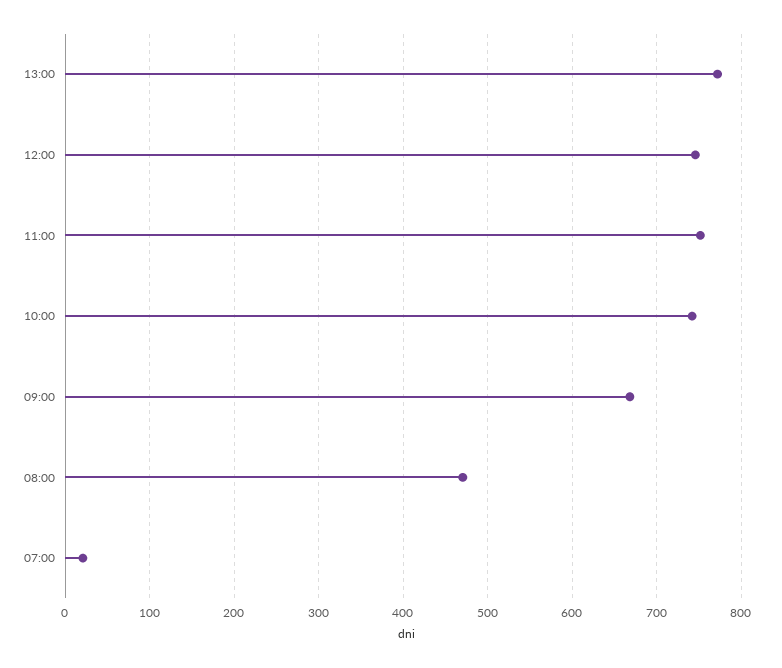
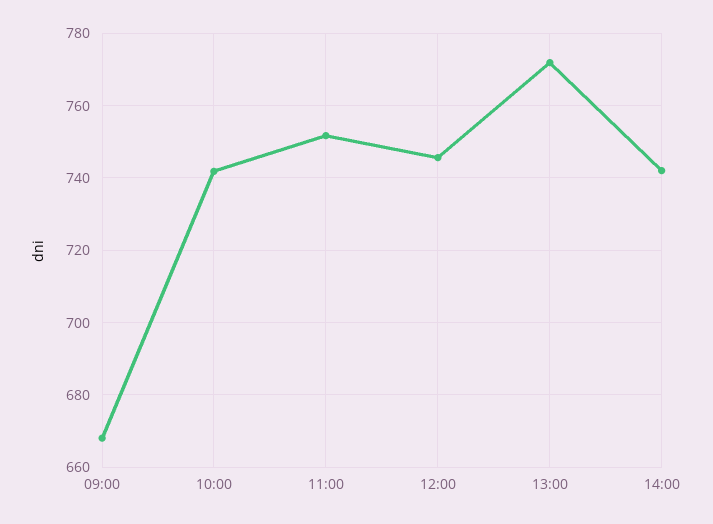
08:00: 470 -> none
07:00: 20 -> none
14:00: none -> 742

